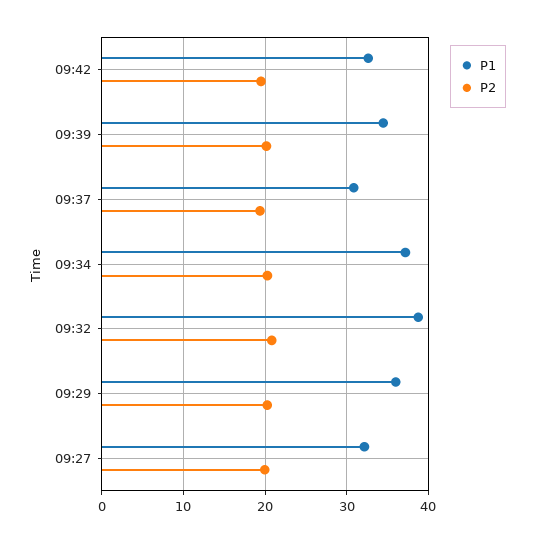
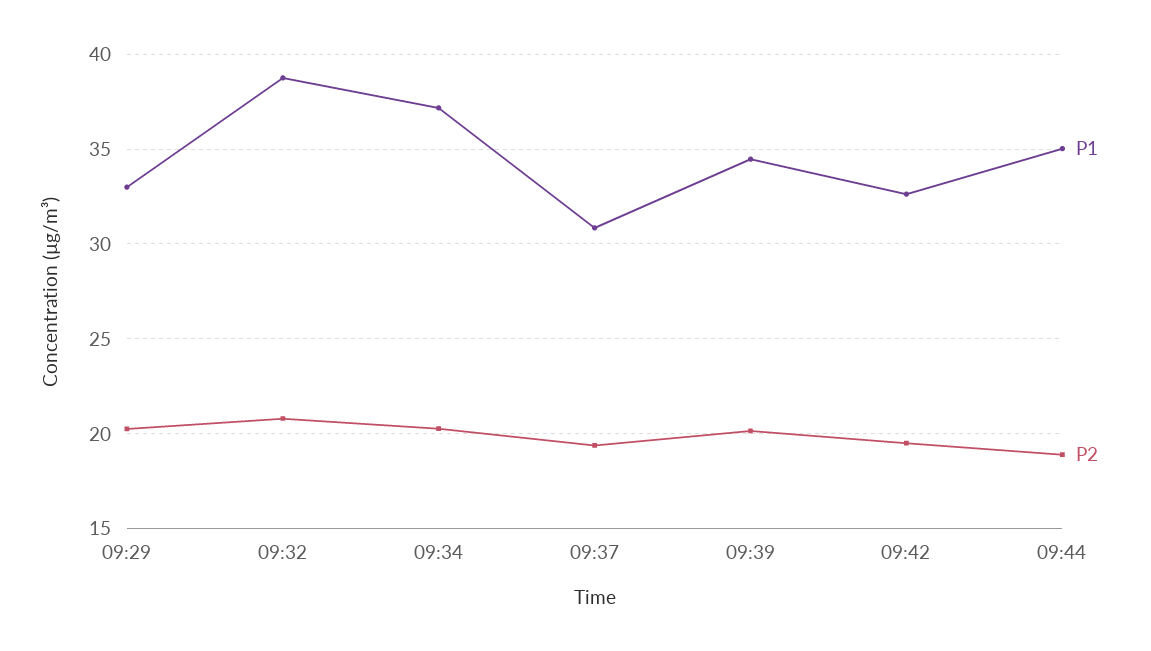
P1, 09:29: 36 -> 33
P1, 09:27: 32 -> none
P2, 09:27: 20 -> none
P1, 09:44: none -> 35
P2, 09:44: none -> 19

